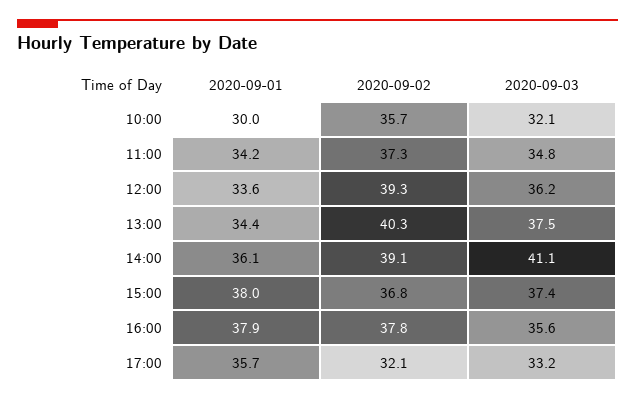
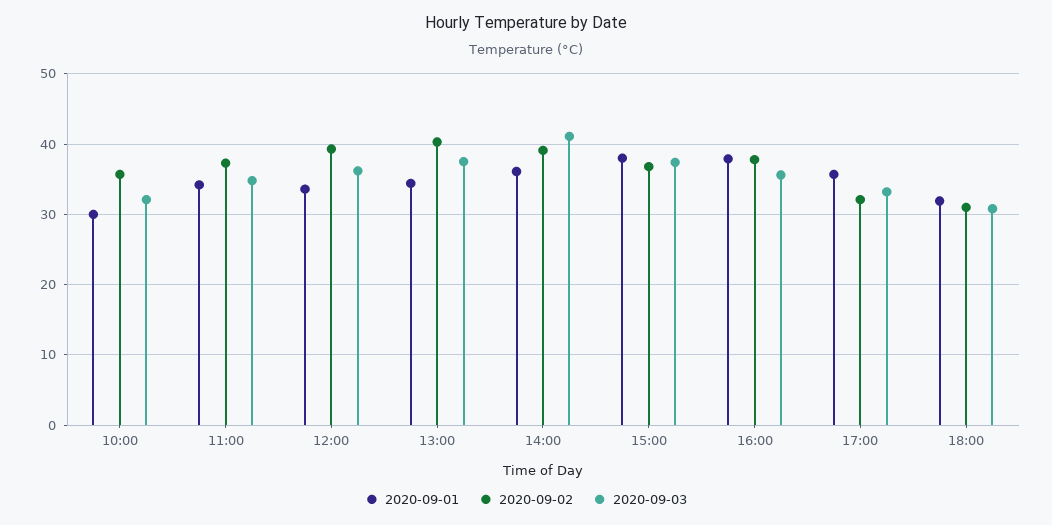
2020-09-01, 18:00: none -> 32
2020-09-02, 18:00: none -> 31
2020-09-03, 18:00: none -> 31

